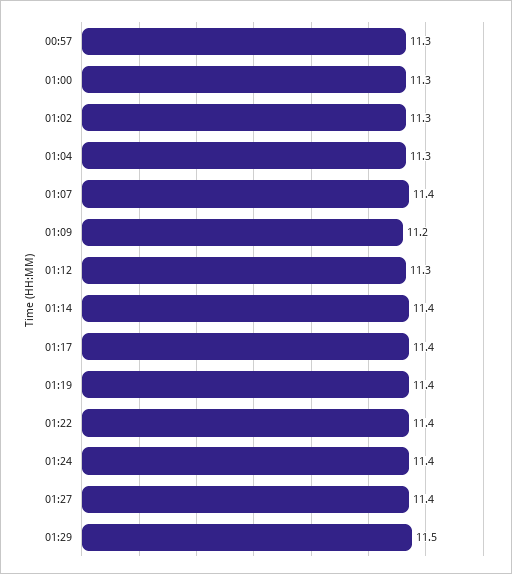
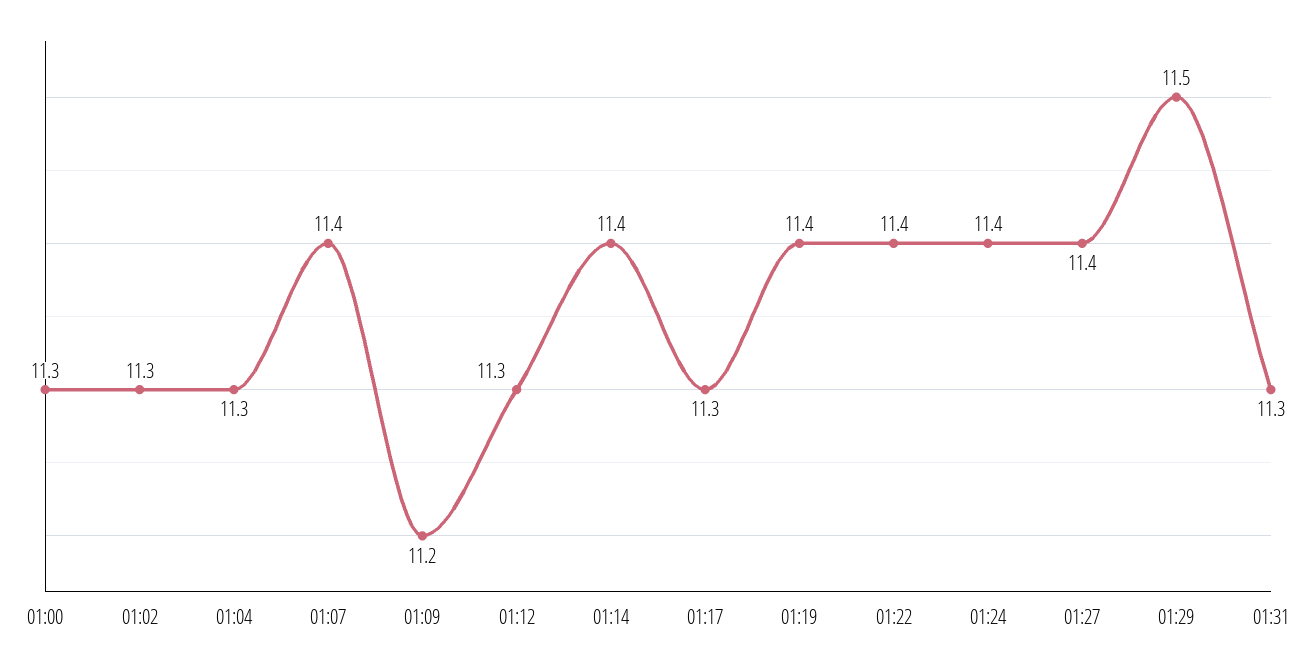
00:57: 11.3 -> none
01:17: 11.4 -> 11.3
01:31: none -> 11.3

